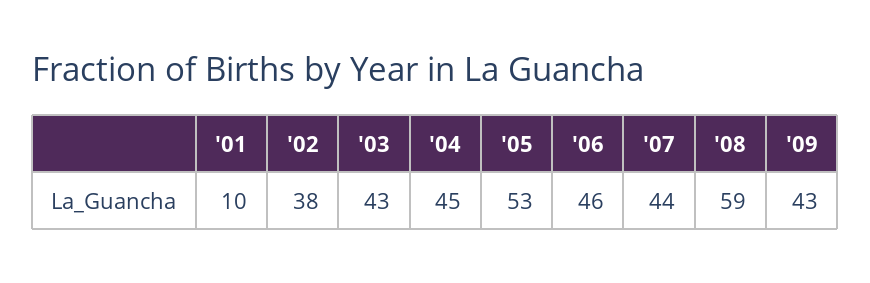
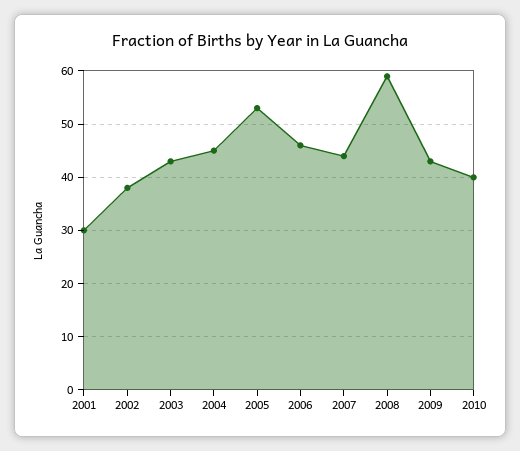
'01: 10 -> 30
2010: none -> 40

